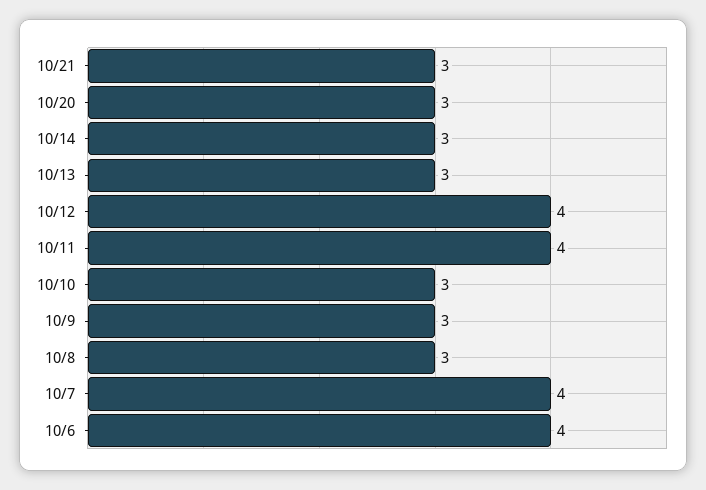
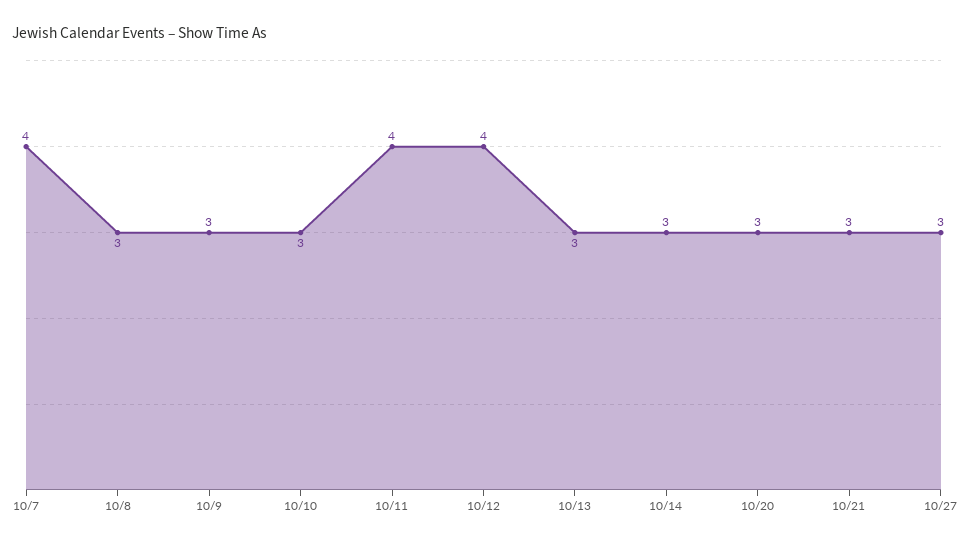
10/6: 4 -> none
10/27: none -> 3

